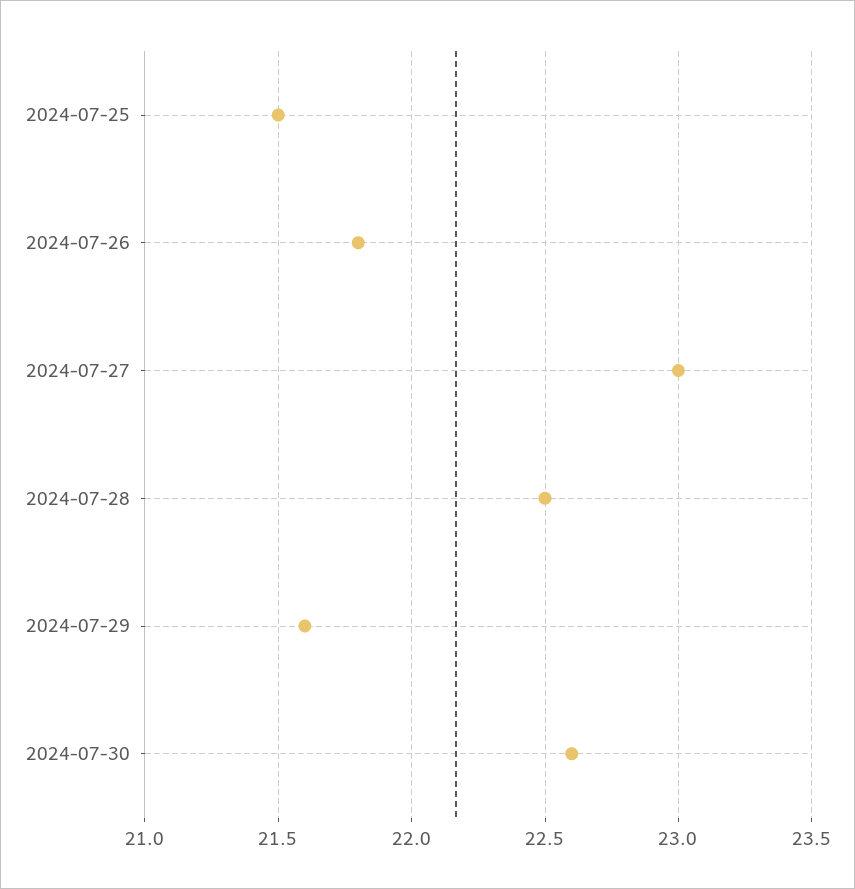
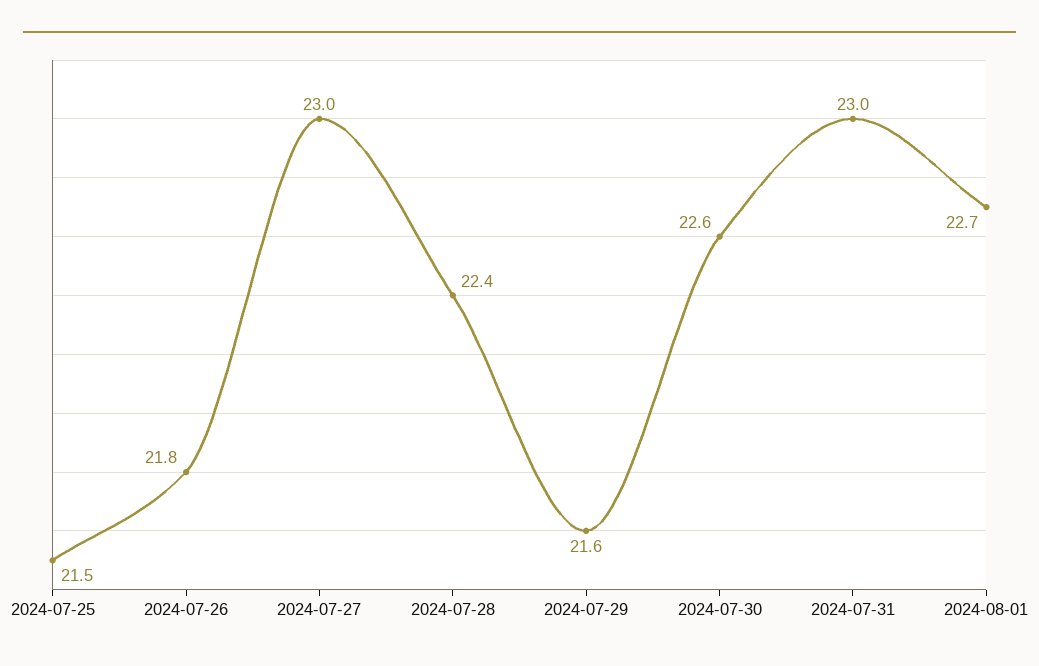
2024-07-28: 22.5 -> 22.4
2024-07-31: none -> 23
2024-08-01: none -> 22.7

